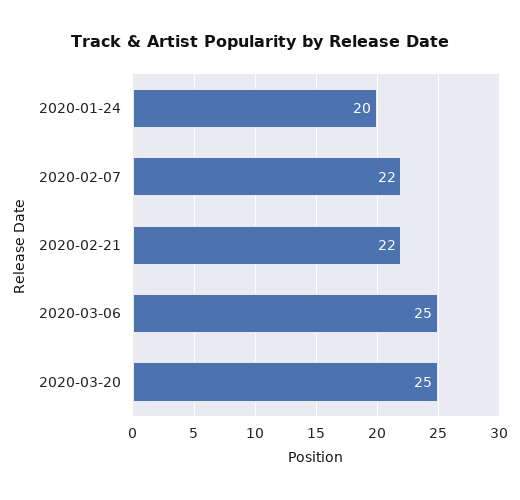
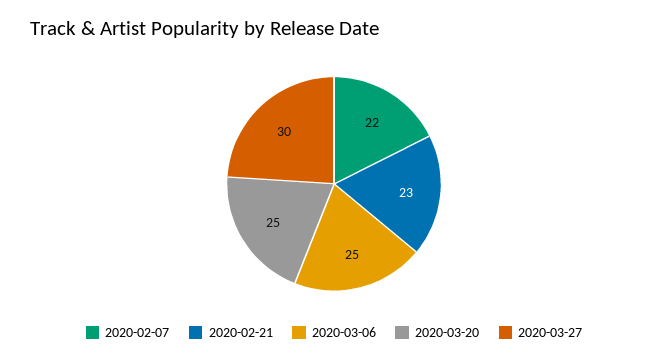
2020-01-24: 20 -> none
2020-02-21: 22 -> 23
2020-03-27: none -> 30

